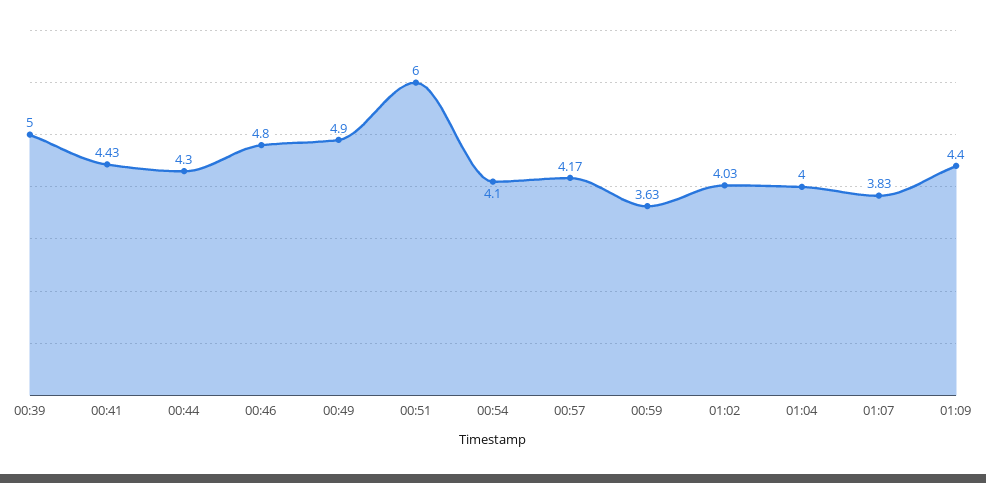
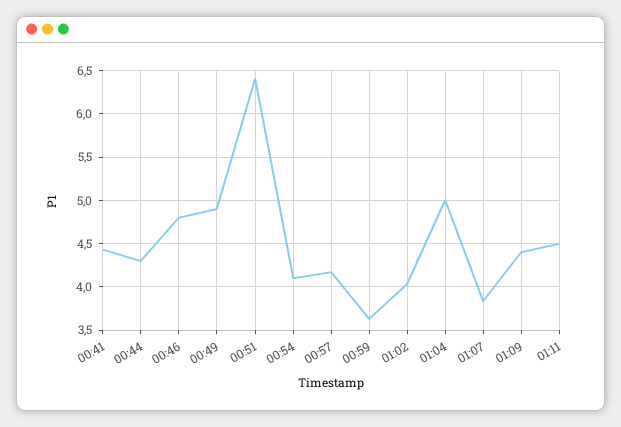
00:39: 5 -> none
00:51: 6 -> 6.4
01:04: 4 -> 5
01:11: none -> 4.5

